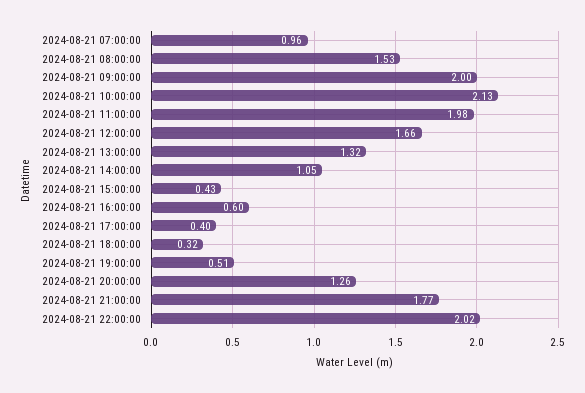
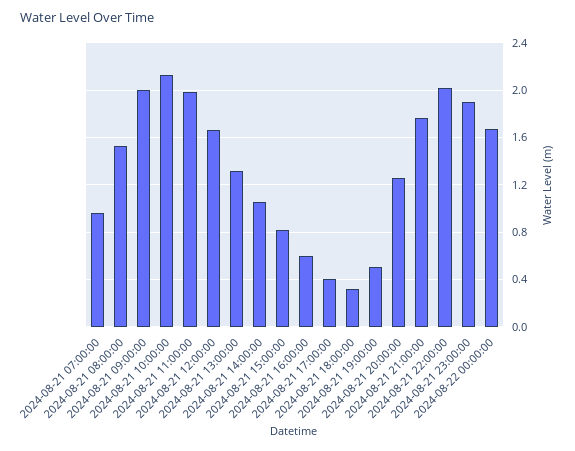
2024-08-21 15:00:00: 0.43 -> 0.8
2024-08-21 23:00:00: none -> 1.9
2024-08-22 00:00:00: none -> 1.7

